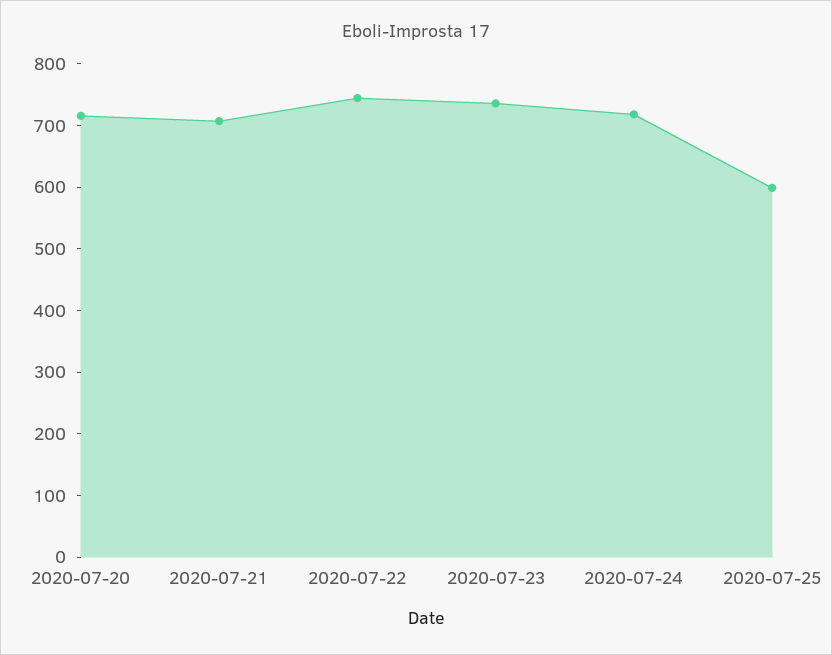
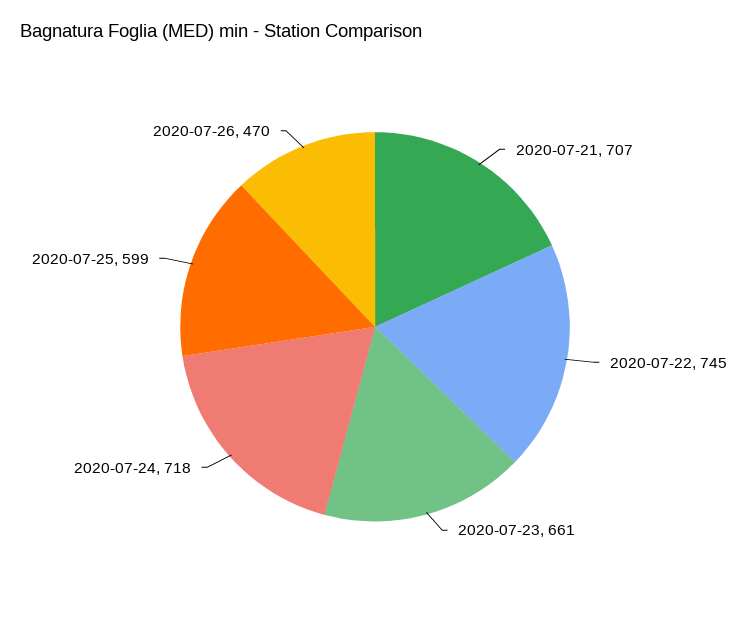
2020-07-20: 720 -> none
2020-07-23: 740 -> 661
2020-07-26: none -> 470

